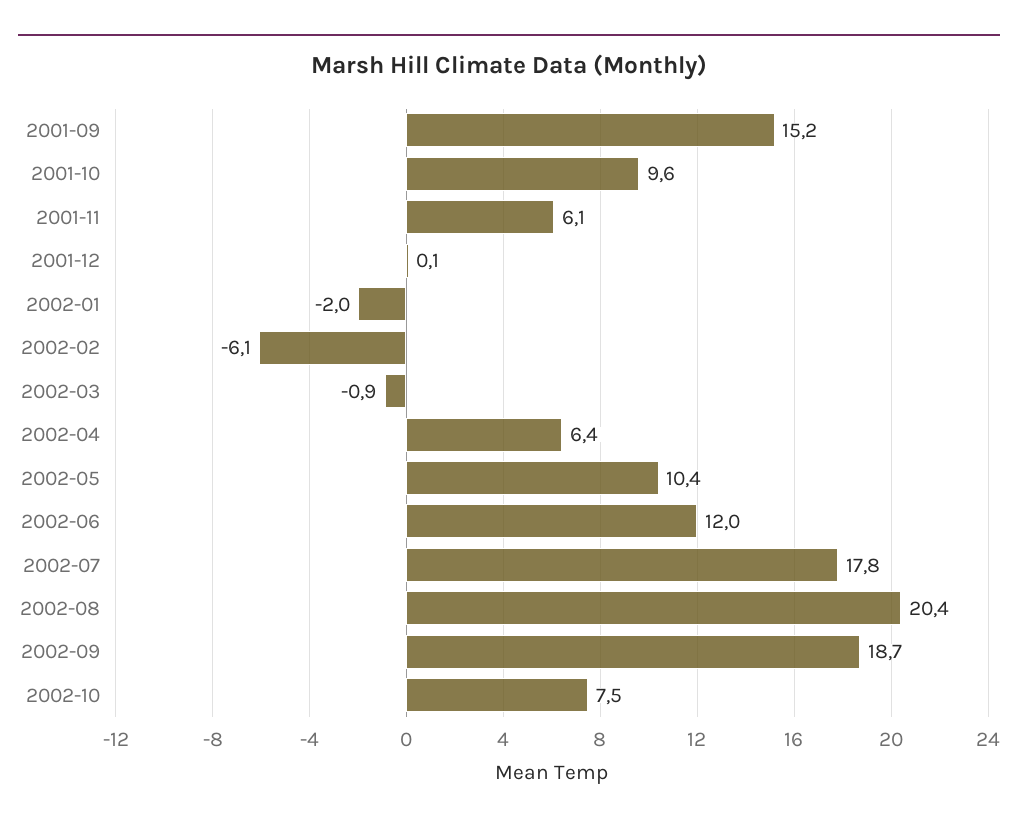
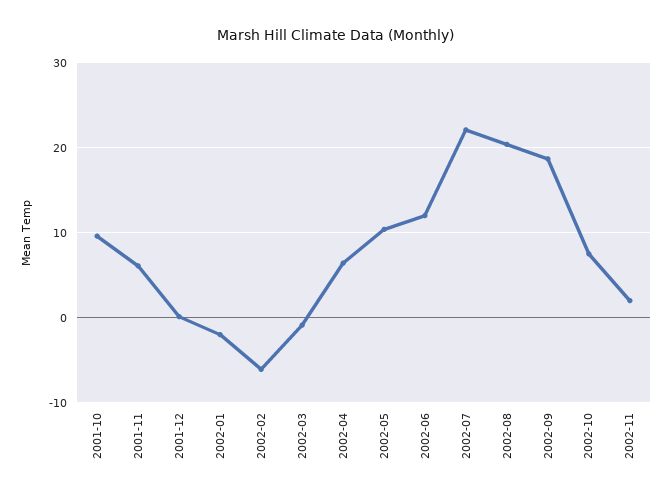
2001-09: 15.2 -> none
2002-07: 17.8 -> 22
2002-11: none -> 2

